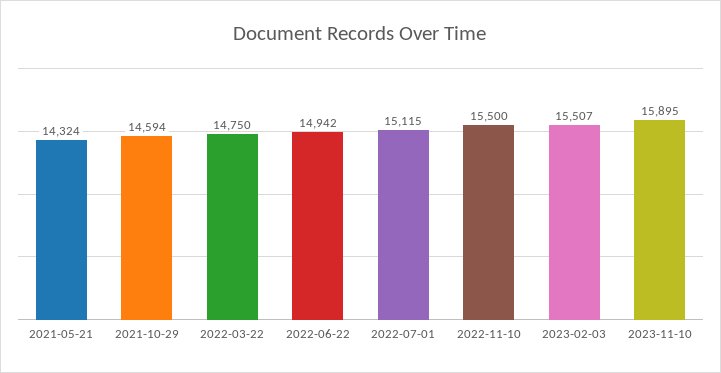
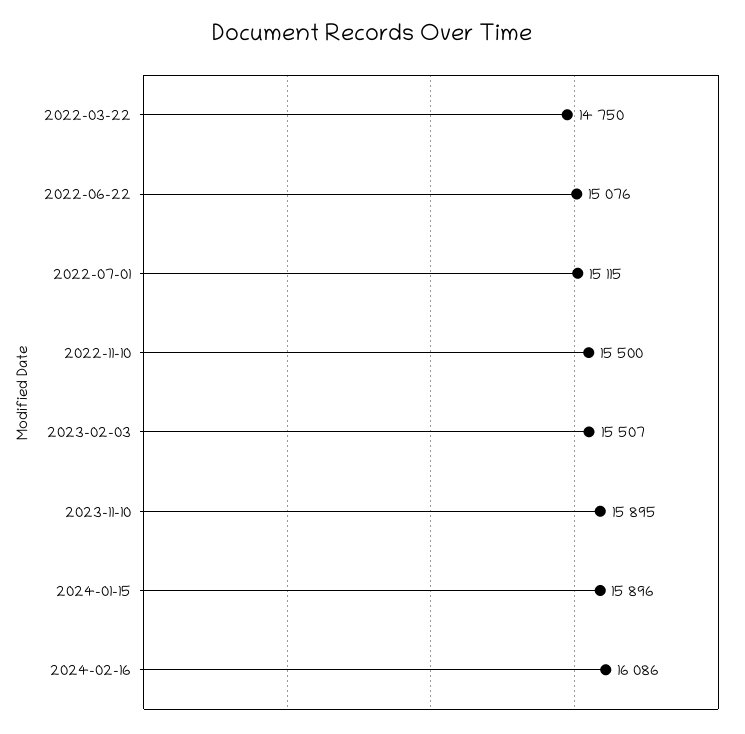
2021-05-21: 14324 -> none
2021-10-29: 14594 -> none
2022-06-22: 14942 -> 15076
2024-01-15: none -> 15896
2024-02-16: none -> 16086

